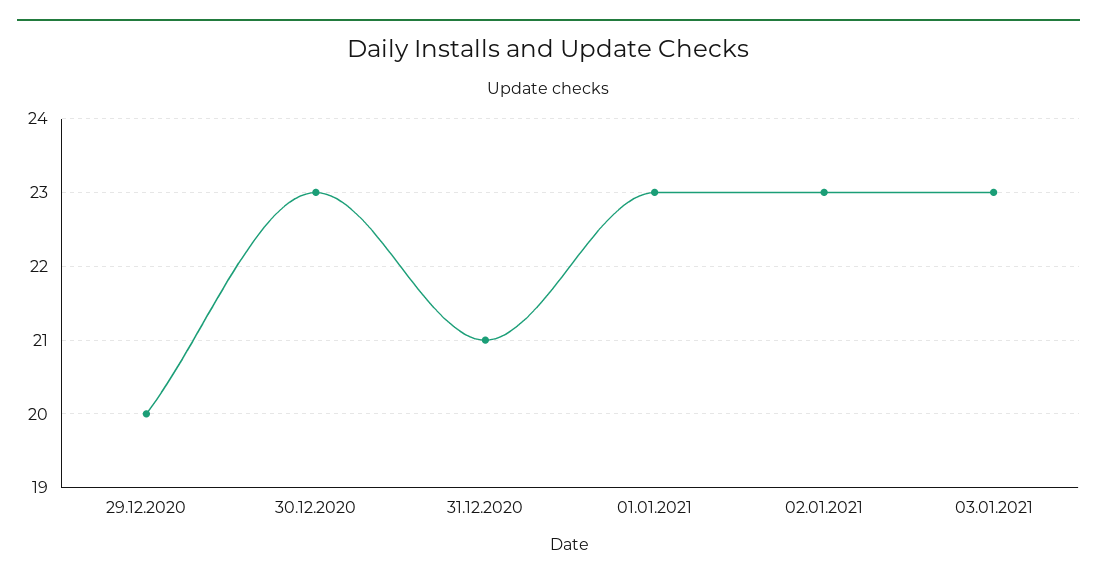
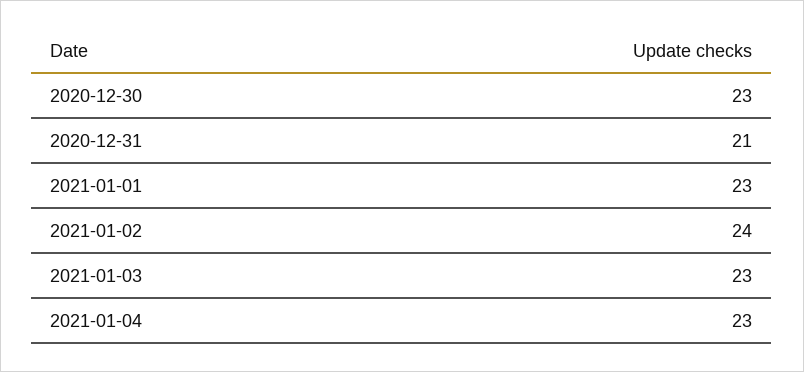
29.12.2020: 20 -> none
02.01.2021: 23 -> 24
2021-01-04: none -> 23

